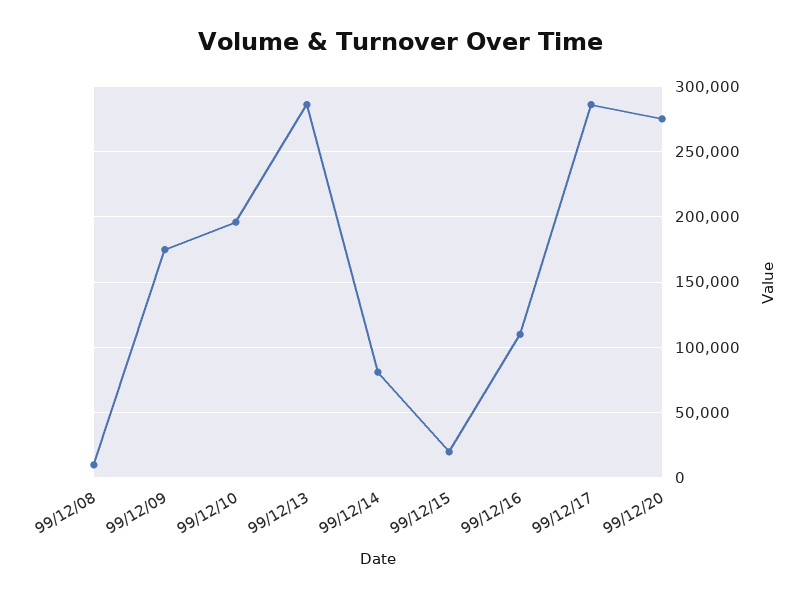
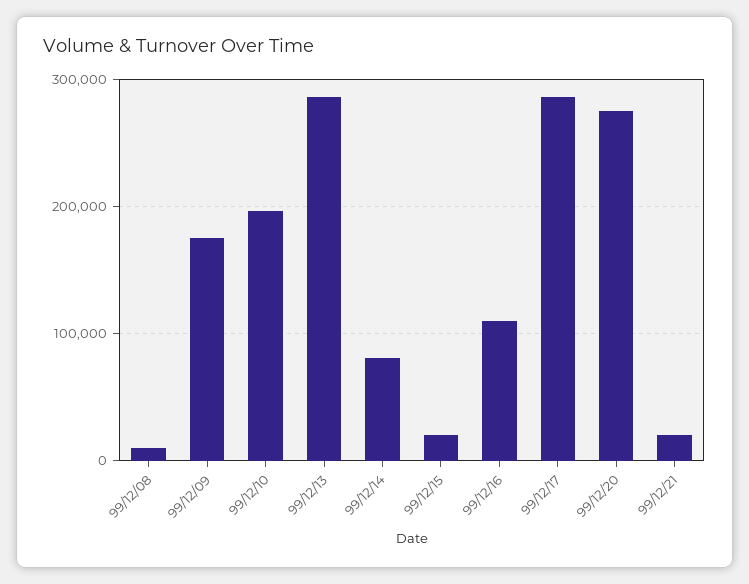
99/12/21: none -> 20000

